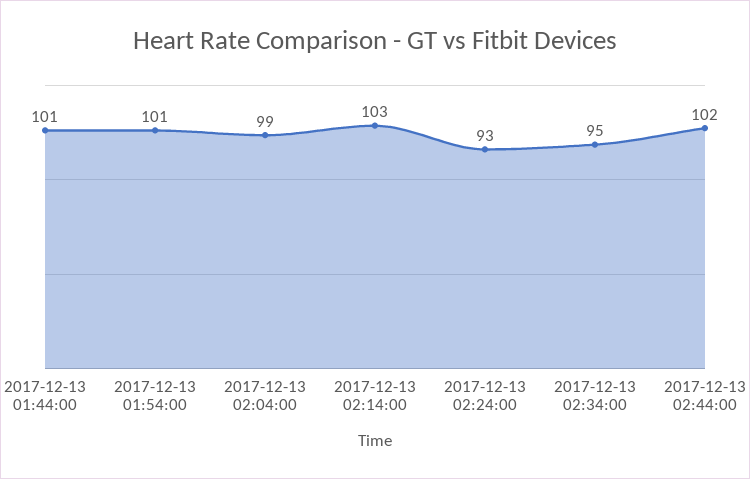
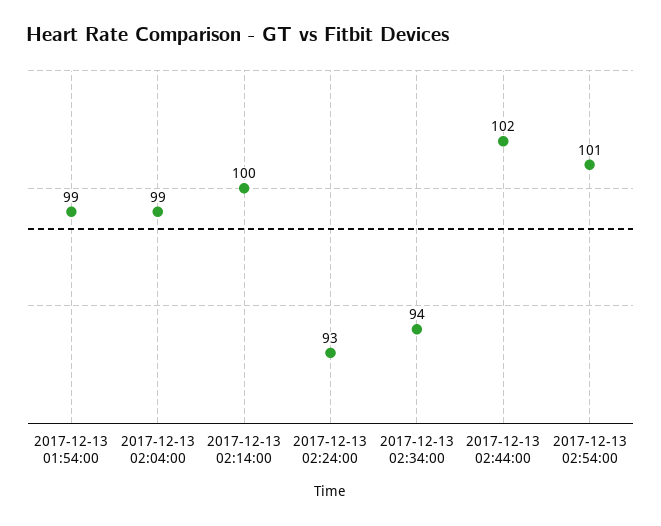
2017-12-13 01:44:00: 101 -> none
2017-12-13 01:54:00: 101 -> 99
2017-12-13 02:14:00: 103 -> 100
2017-12-13 02:34:00: 95 -> 94
2017-12-13 02:54:00: none -> 101

